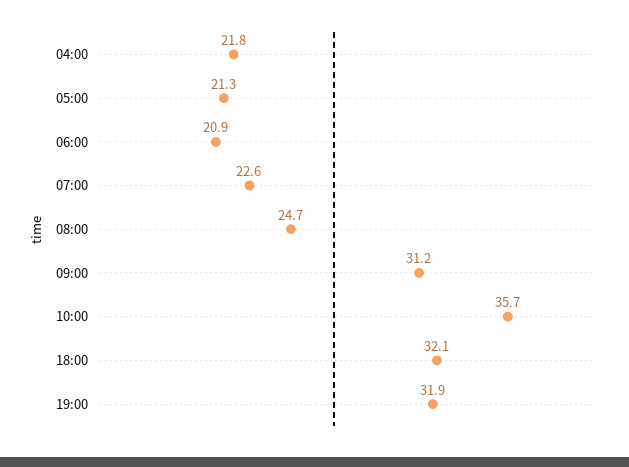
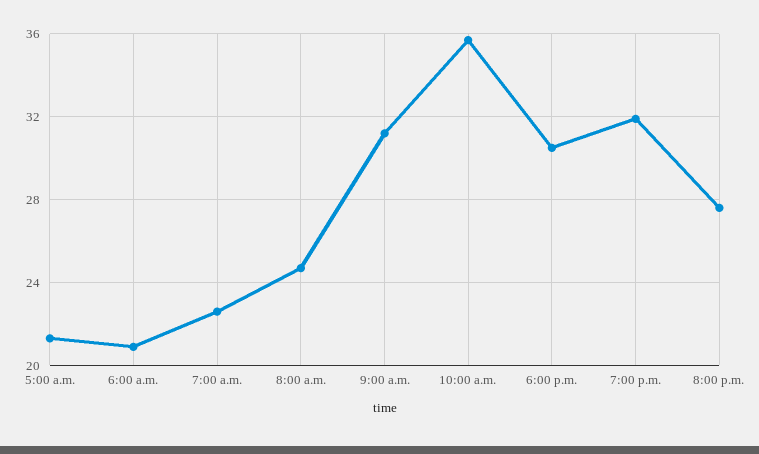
04:00: 21.8 -> none
18:00: 32.1 -> 30.5
8:00 p.m.: none -> 27.5

